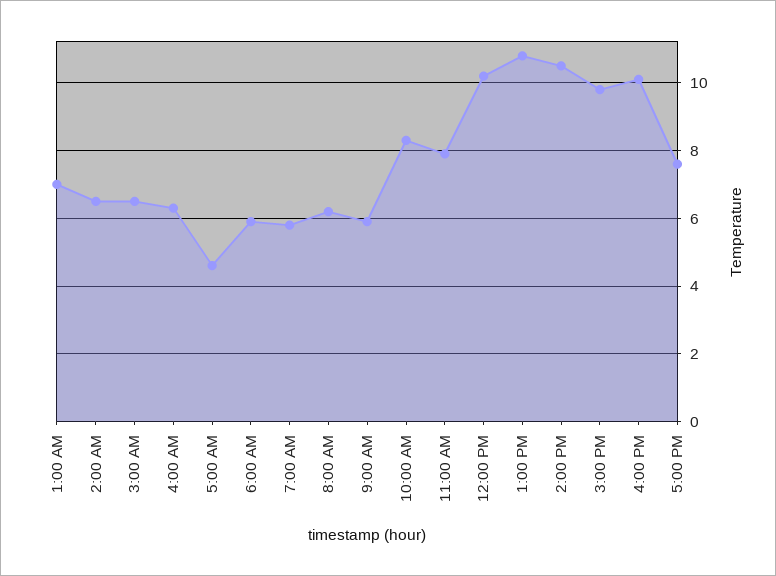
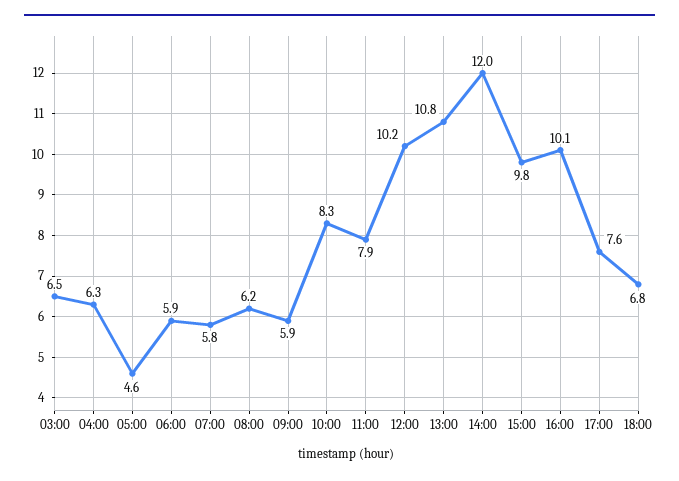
1:00 AM: 7 -> none
2:00 AM: 6.5 -> none
2:00 PM: 10.5 -> 12
18:00: none -> 6.8

